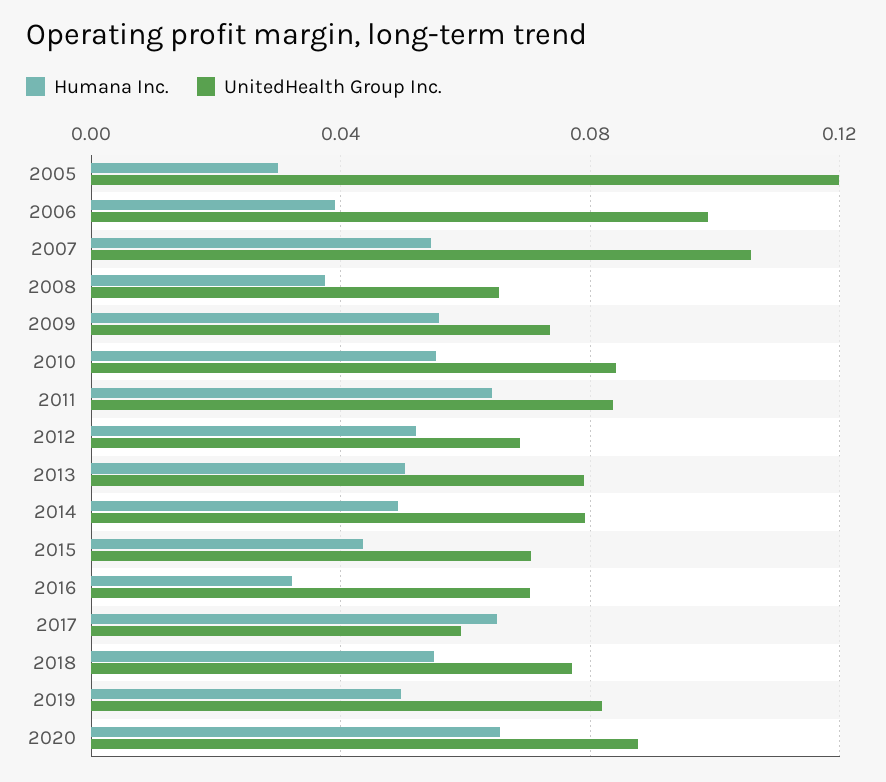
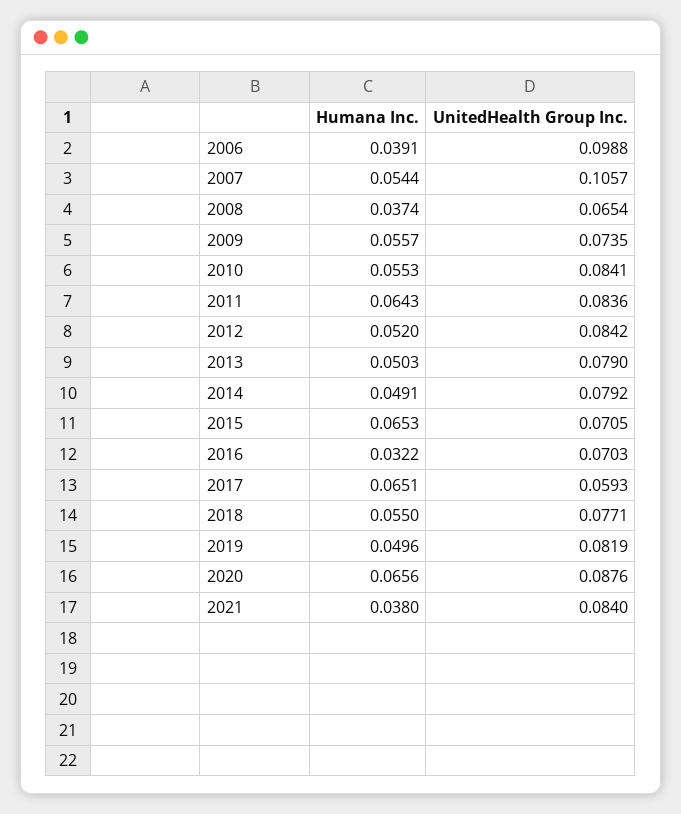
Humana Inc., 2005: 0.03 -> none
UnitedHealth Group Inc., 2005: 0.12 -> none
UnitedHealth Group Inc., 2012: 0.07 -> 0.0842
Humana Inc., 2015: 0.045 -> 0.0653
Humana Inc., 2021: none -> 0.038
UnitedHealth Group Inc., 2021: none -> 0.084

